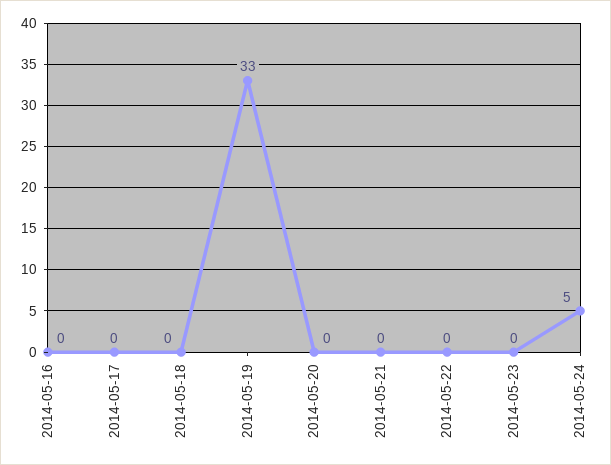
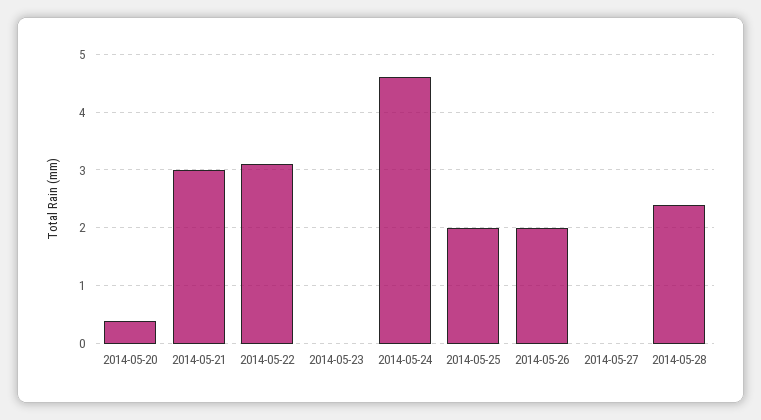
2014-05-16: 0 -> none
2014-05-17: 0 -> none
2014-05-18: 0 -> none
2014-05-19: 33 -> none
2014-05-21: 0 -> 3
2014-05-22: 0 -> 3
2014-05-25: none -> 2
2014-05-26: none -> 2
2014-05-27: none -> 0
2014-05-28: none -> 2.5

